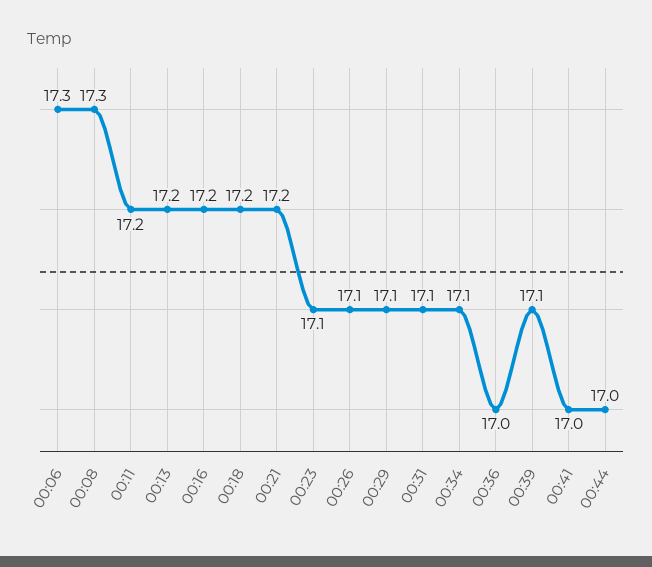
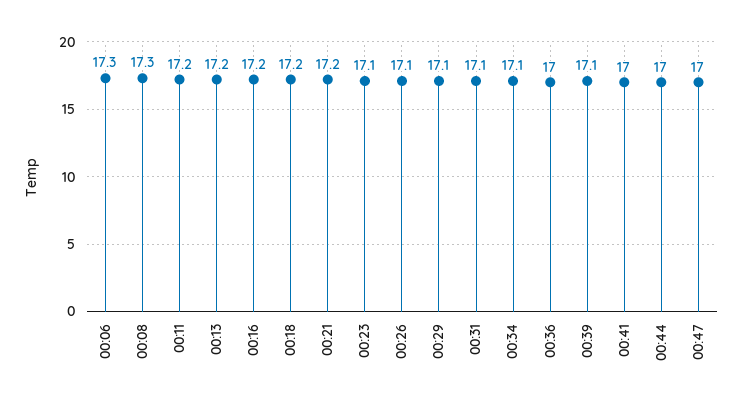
00:47: none -> 17

